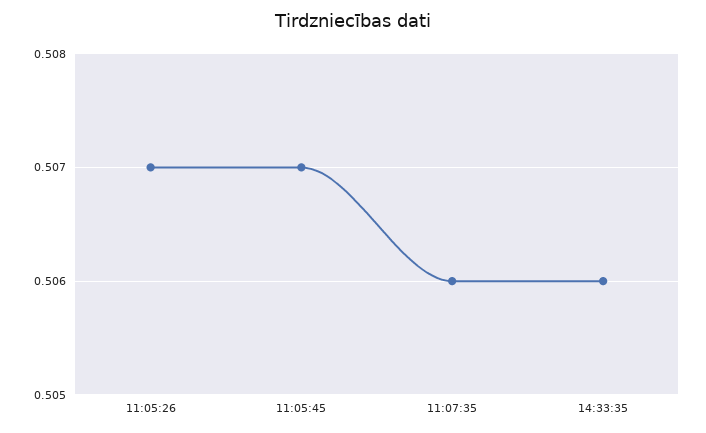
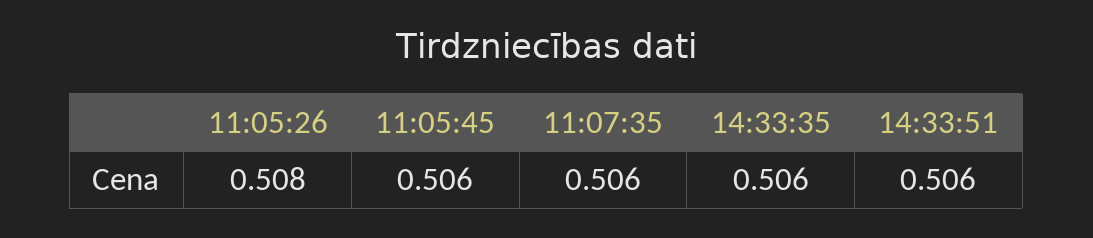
11:05:26: 0.507 -> 0.508
11:05:45: 0.507 -> 0.506
14:33:51: none -> 0.506

